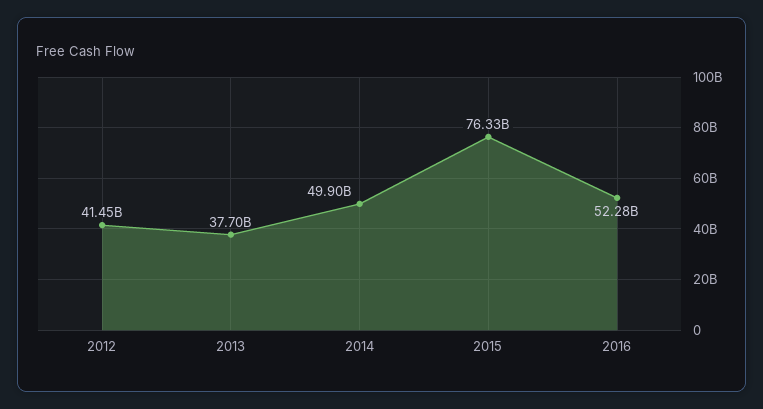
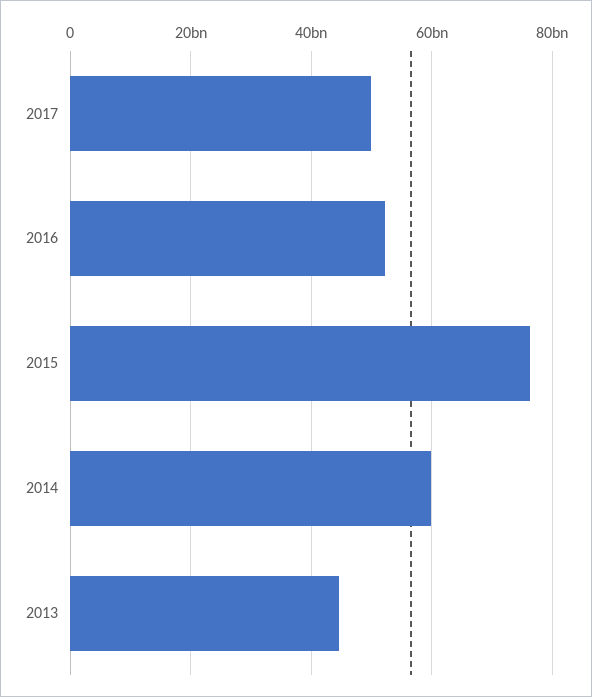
2012: 41450000000 -> none
2013: 37700000000 -> 44000000000
2014: 49900000000 -> 60000000000
2017: none -> 50000000000

